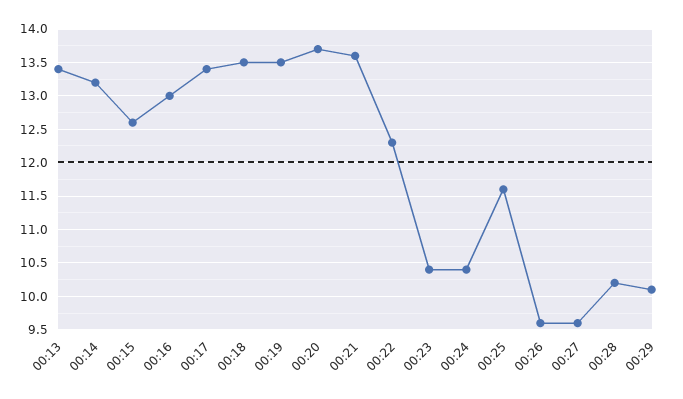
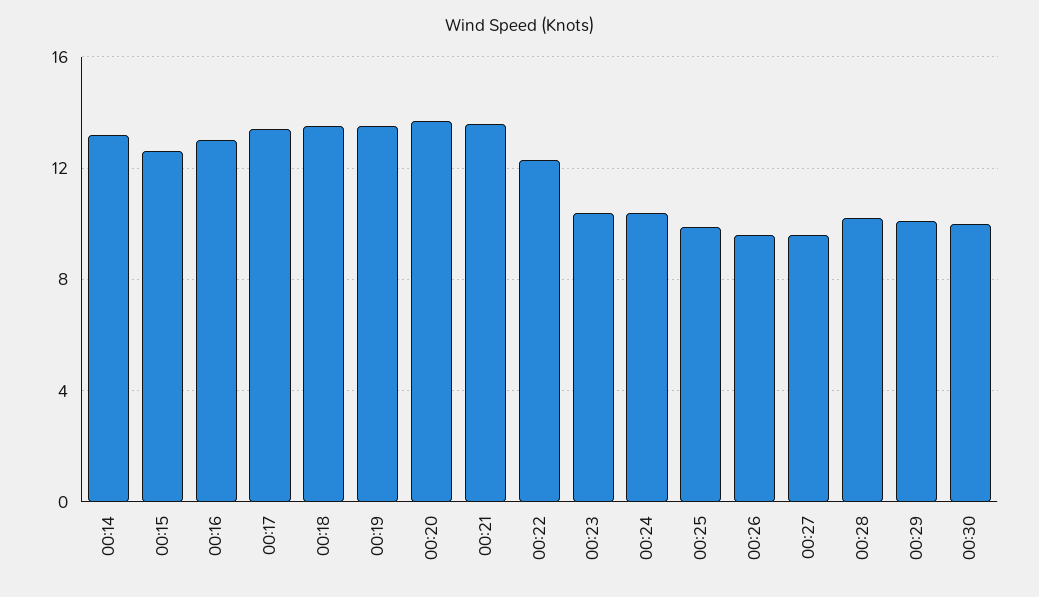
00:13: 13.4 -> none
00:25: 11.6 -> 10
00:30: none -> 10

